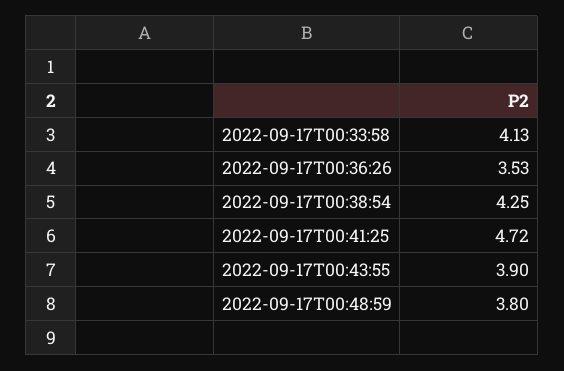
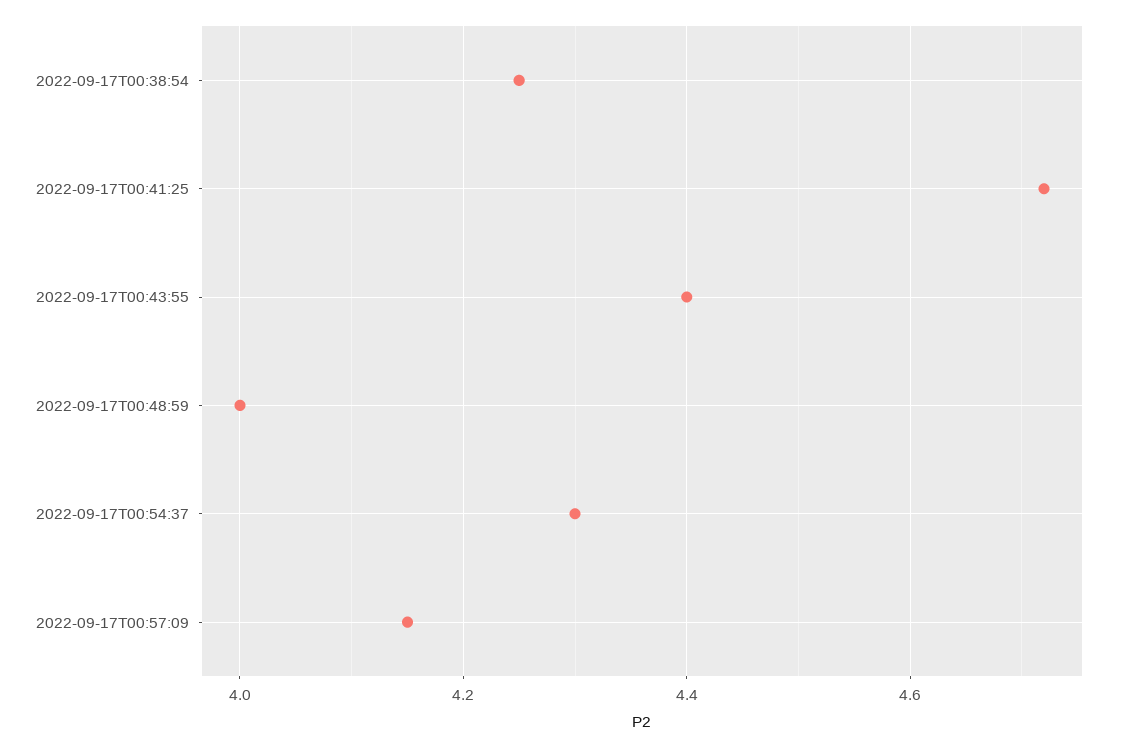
2022-09-17T00:33:58: 4.13 -> none
2022-09-17T00:36:26: 3.53 -> none
2022-09-17T00:43:55: 3.9 -> 4.4
2022-09-17T00:48:59: 3.8 -> 4
2022-09-17T00:54:37: none -> 4.3
2022-09-17T00:57:09: none -> 4.15

